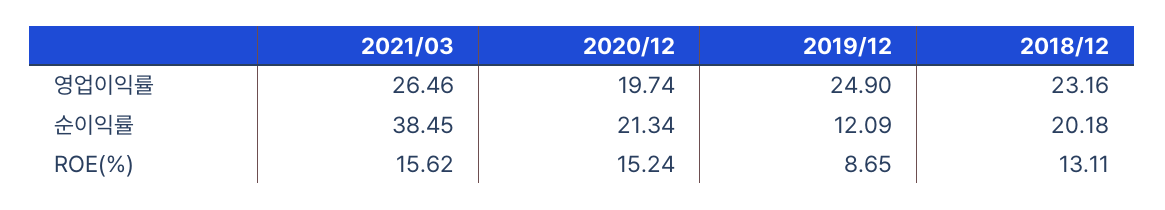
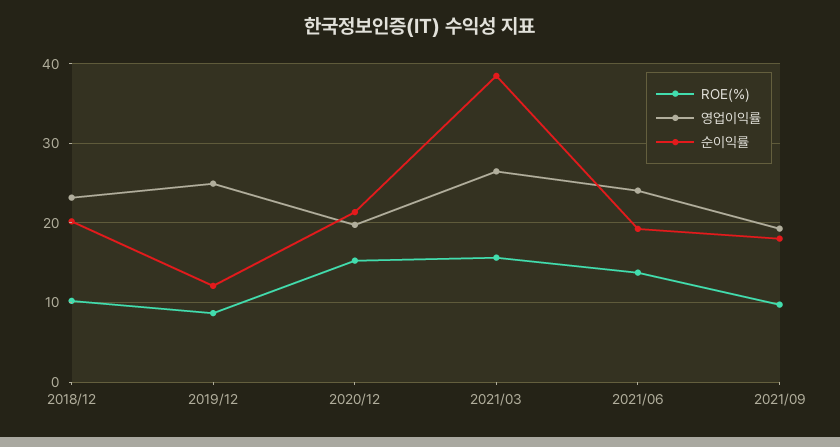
ROE(%), 2018/12: 13.11 -> 10
ROE(%), 2021/06: none -> 14
영업이익률, 2021/06: none -> 24
순이익률, 2021/06: none -> 19
ROE(%), 2021/09: none -> 10
영업이익률, 2021/09: none -> 19
순이익률, 2021/09: none -> 18

